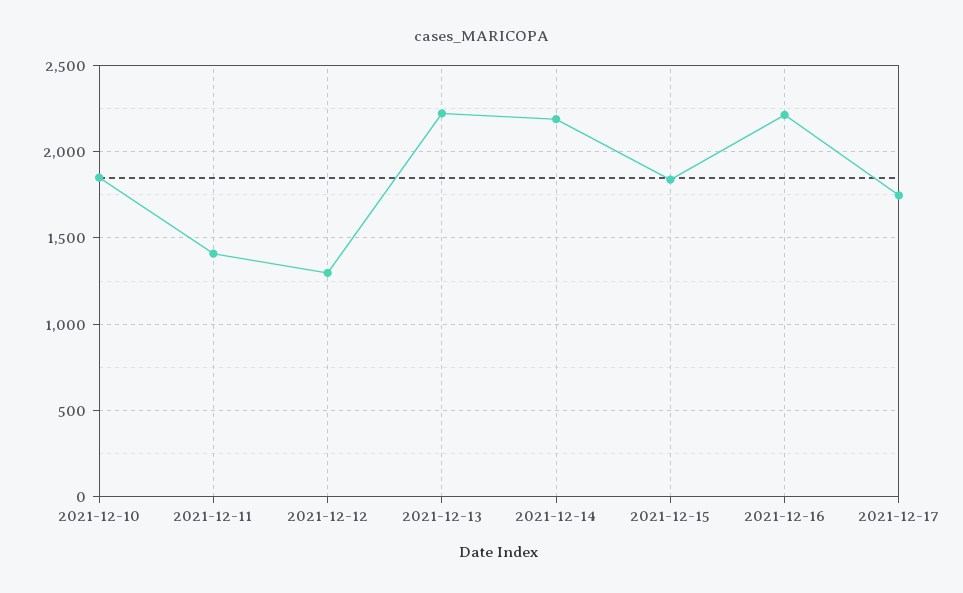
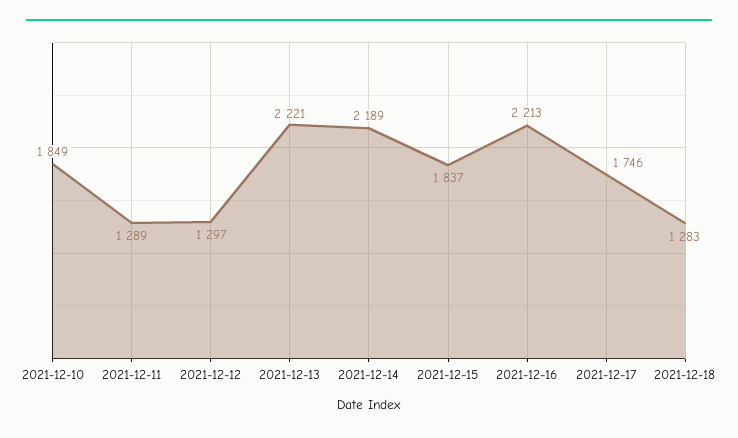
2021-12-11: 1400 -> 1289
2021-12-18: none -> 1283

